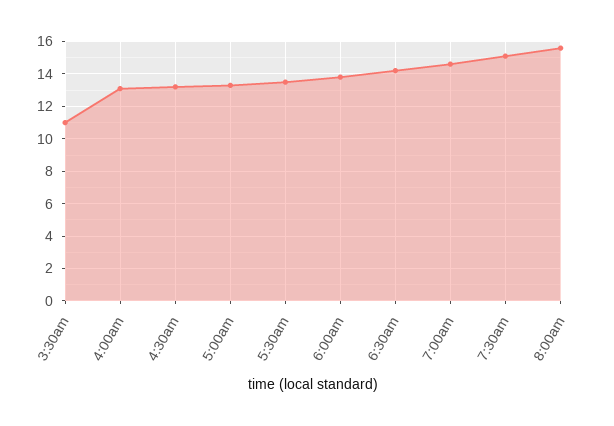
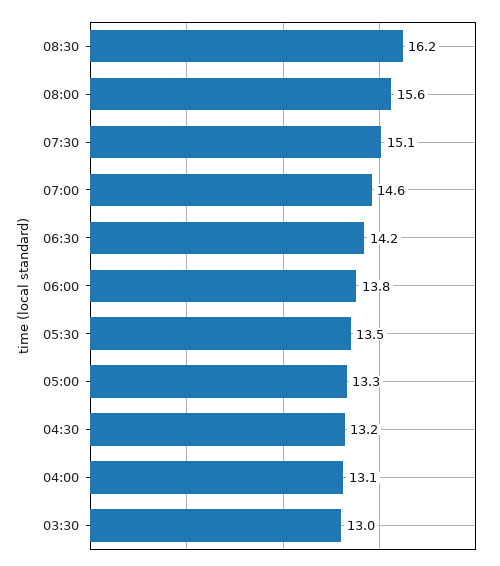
3:30am: 11 -> 13
08:30: none -> 16.2

